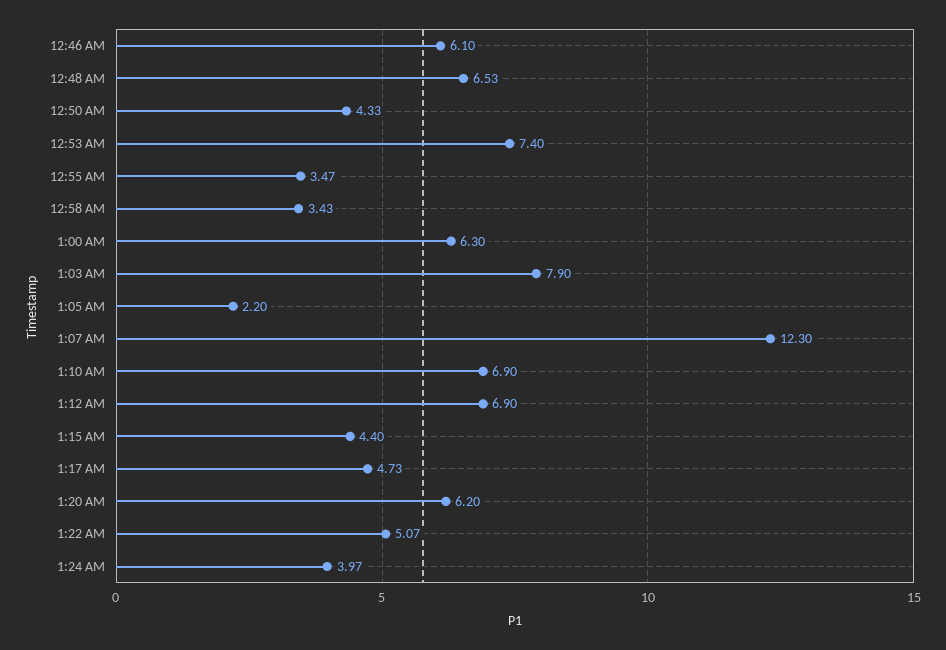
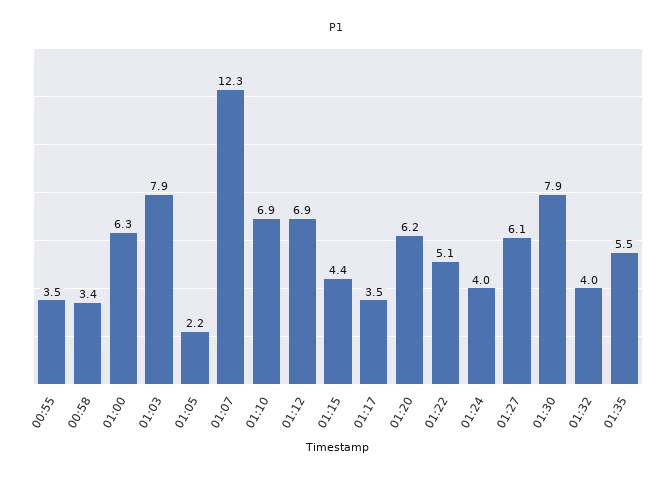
12:46 AM: 6.1 -> none
12:48 AM: 6.53 -> none
12:50 AM: 4.33 -> none
12:53 AM: 7.4 -> none
1:17 AM: 4.73 -> 3.5
01:27: none -> 6.1
01:30: none -> 7.9
01:32: none -> 4
01:35: none -> 5.5

